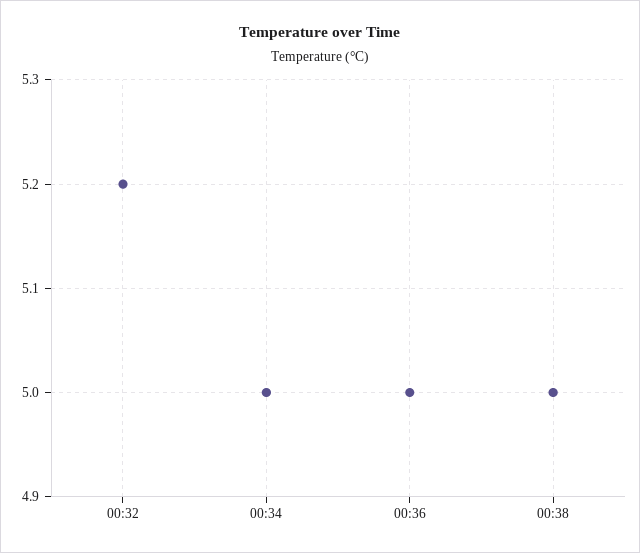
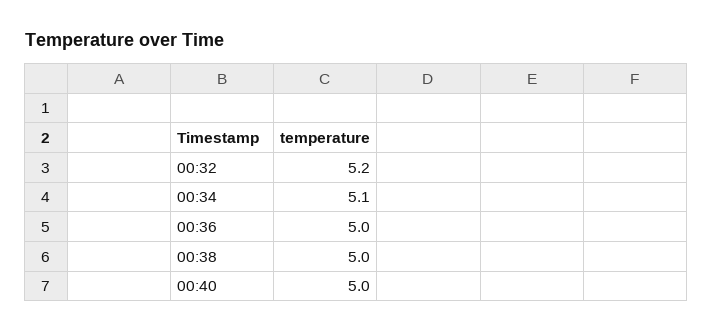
00:34: 5 -> 5.1
00:40: none -> 5

